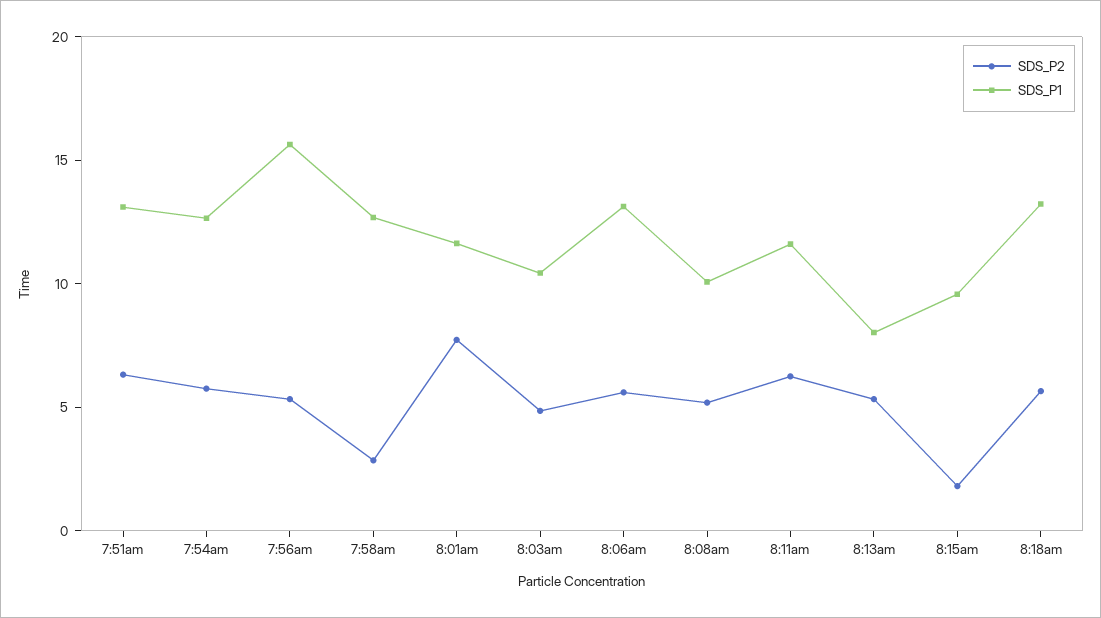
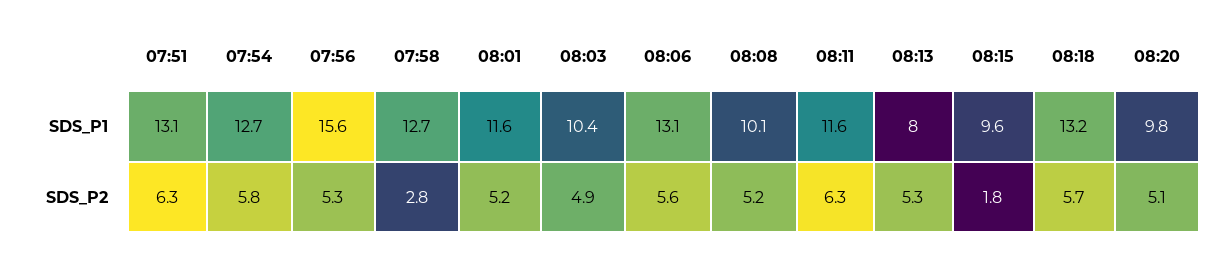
SDS_P2, 8:01am: 8 -> 5.2
SDS_P1, 08:20: none -> 9.8
SDS_P2, 08:20: none -> 5.1

